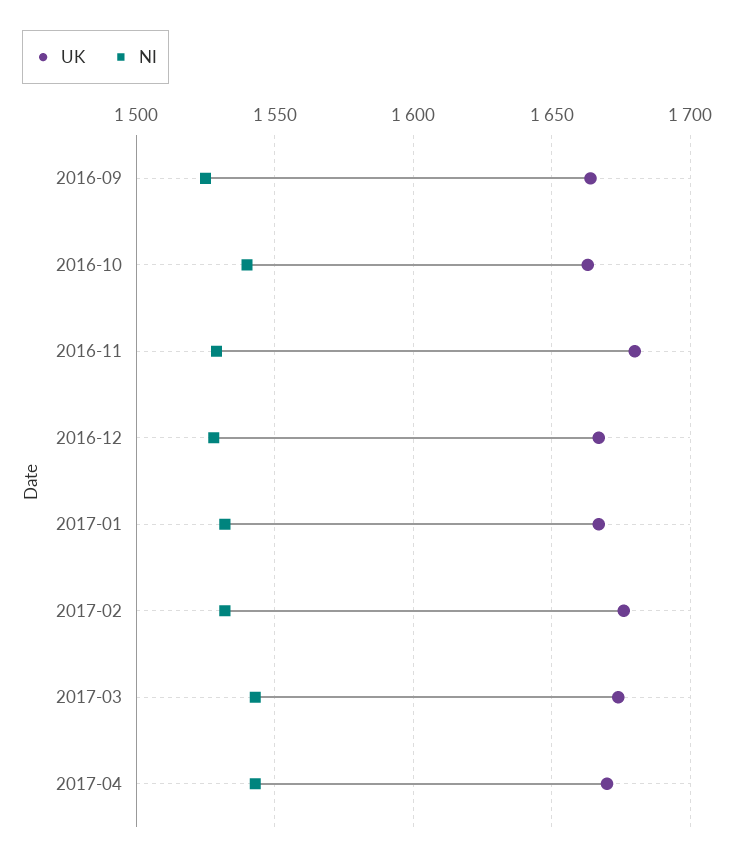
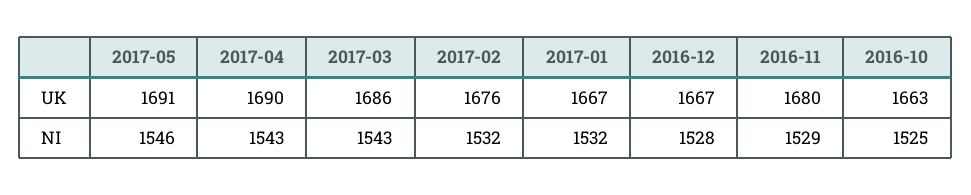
UK, 2016-09: 1665 -> none
NI, 2016-09: 1525 -> none
NI, 2016-10: 1540 -> 1525
UK, 2017-03: 1675 -> 1686
UK, 2017-04: 1670 -> 1690
UK, 2017-05: none -> 1691
NI, 2017-05: none -> 1546

